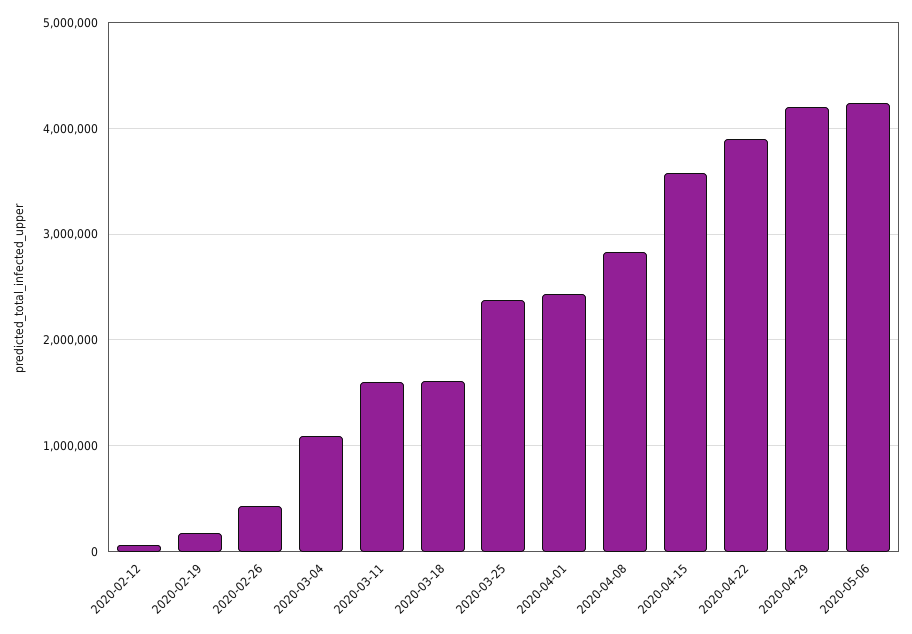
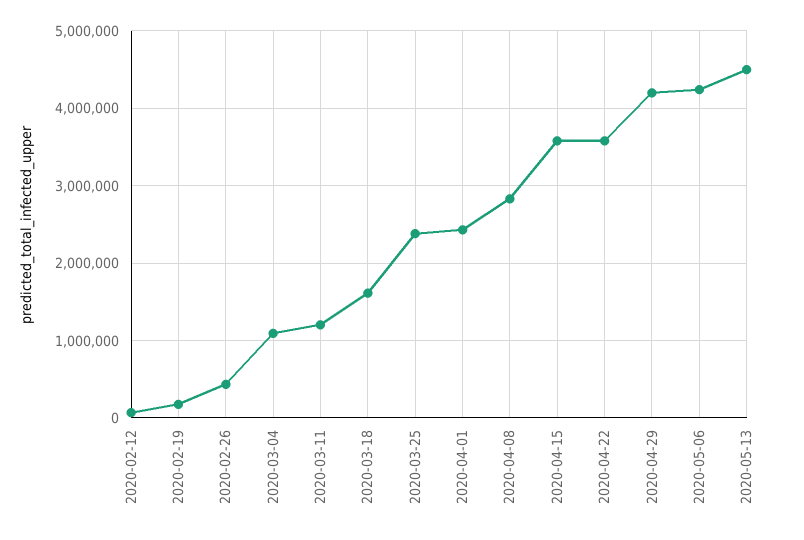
2020-03-11: 1600000 -> 1200000
2020-04-22: 3900000 -> 3600000
2020-05-13: none -> 4500000

